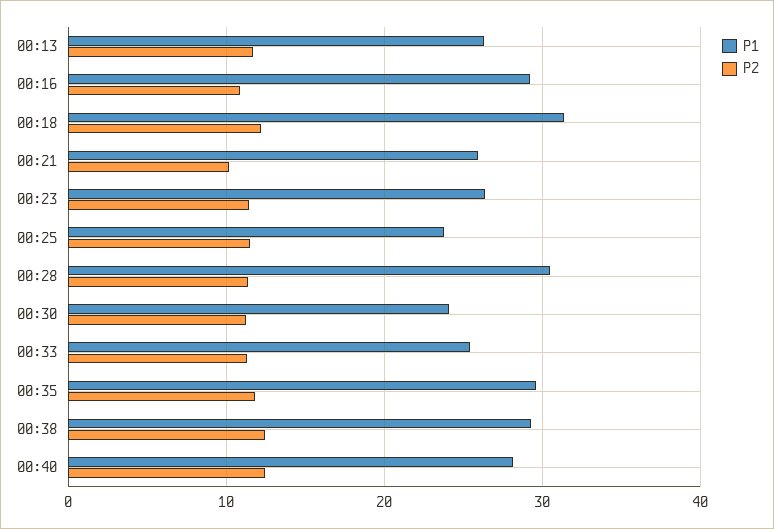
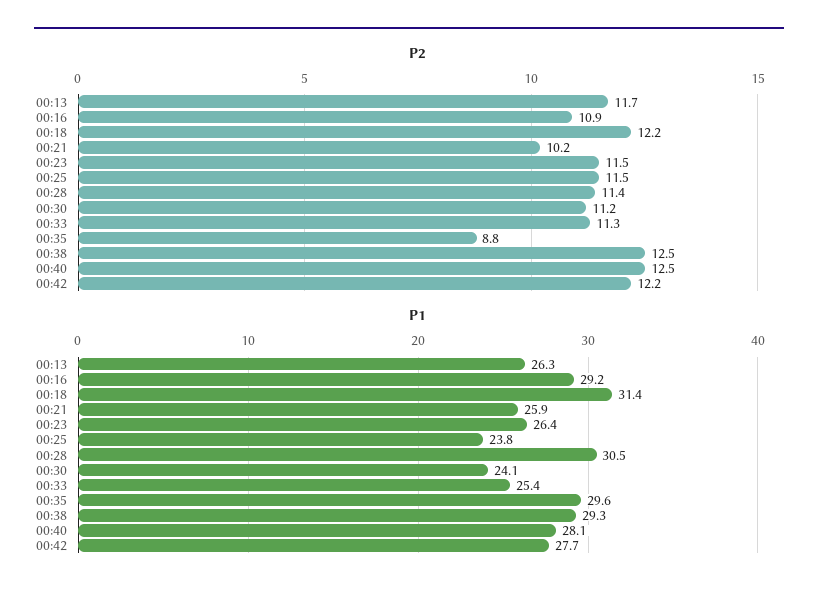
P2, 00:35: 12 -> 8.8
P2, 00:42: none -> 12.2
P1, 00:42: none -> 27.7

